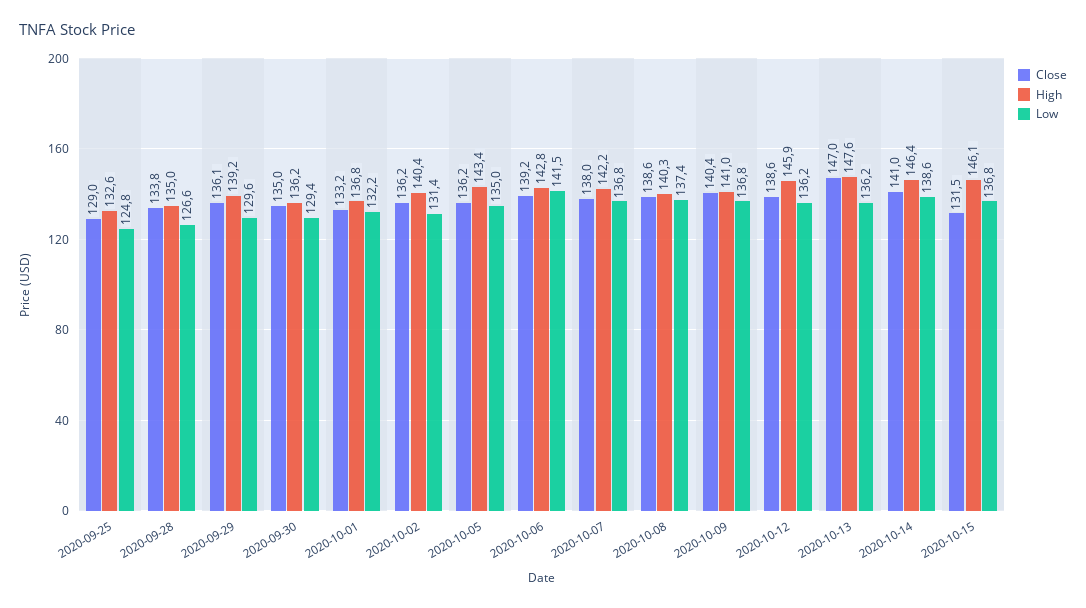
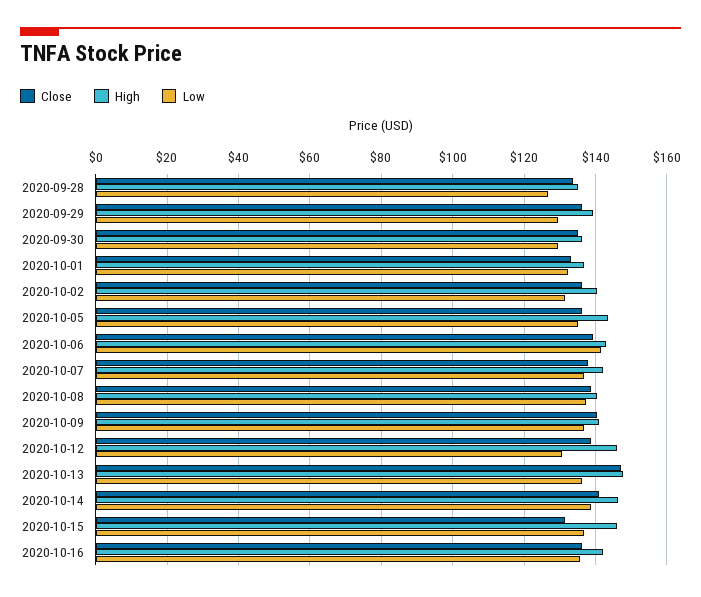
Close, 2020-09-25: 129 -> none
High, 2020-09-25: 132.6 -> none
Low, 2020-09-25: 124.8 -> none
Low, 2020-10-12: 136.2 -> 130
Close, 2020-10-16: none -> 136
High, 2020-10-16: none -> 142
Low, 2020-10-16: none -> 136

